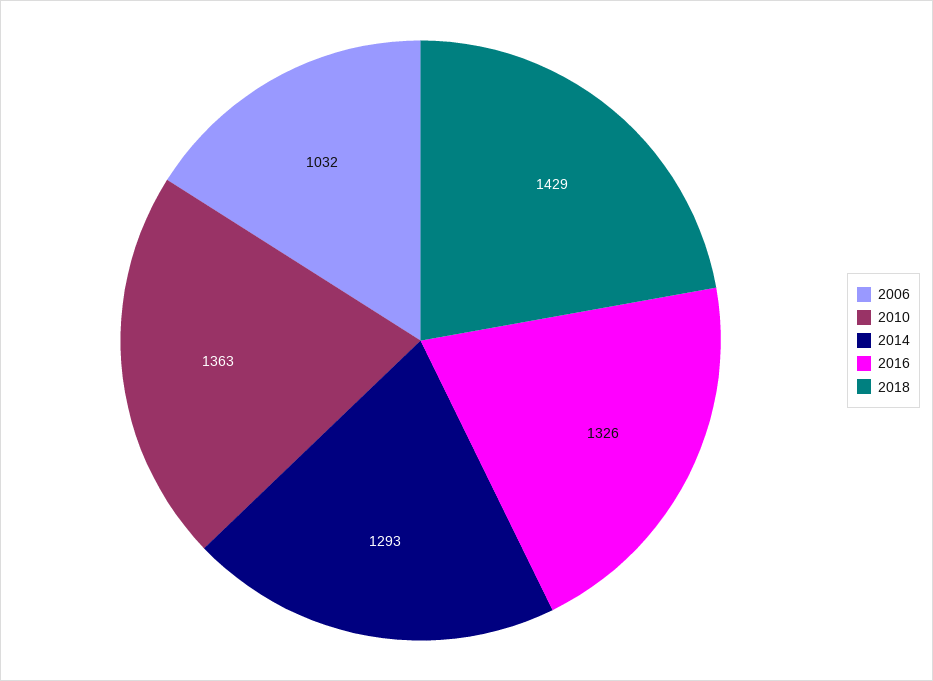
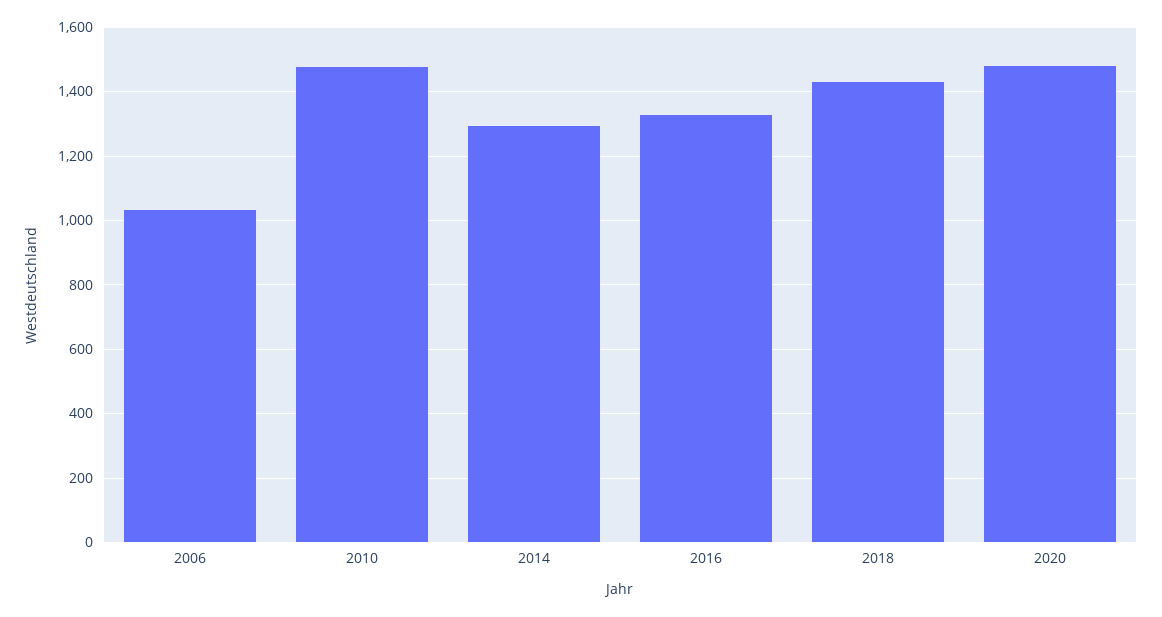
2010: 1363 -> 1480
2020: none -> 1480

